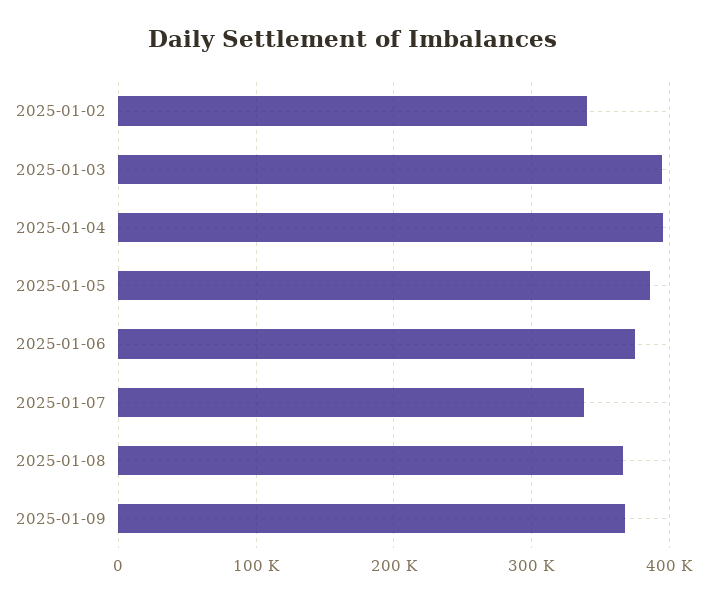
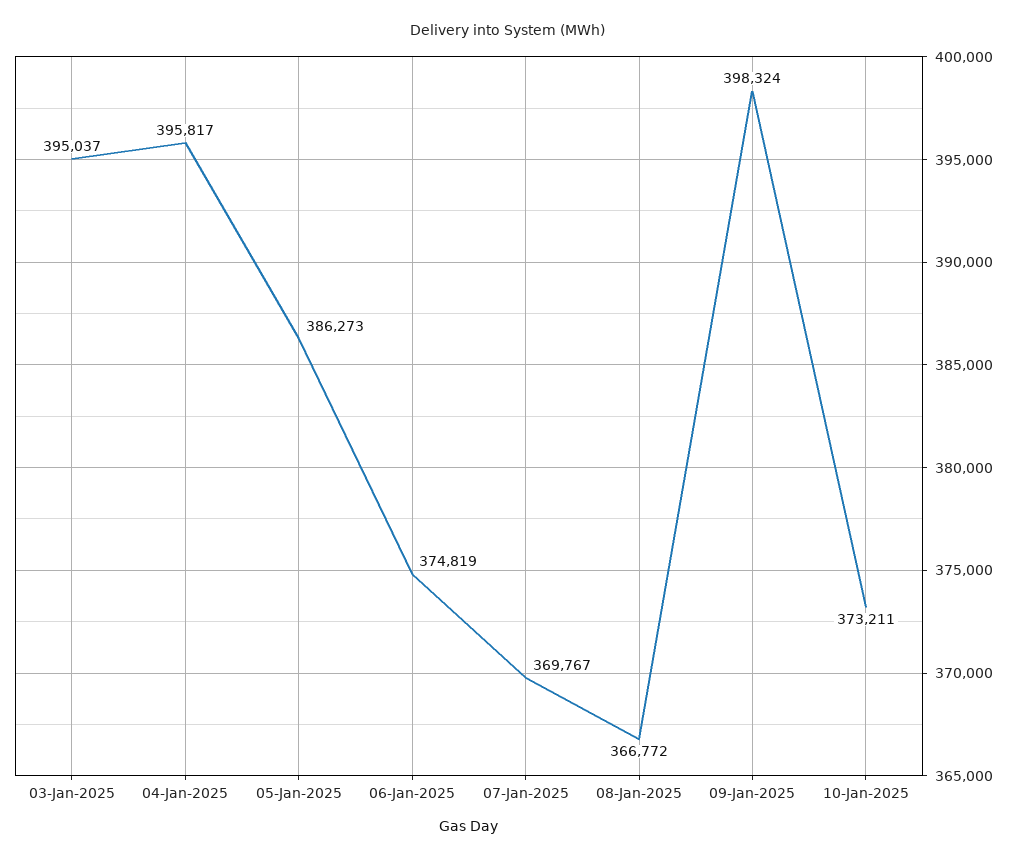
2025-01-02: 340000 -> none
2025-01-07: 340000 -> 369767
2025-01-09: 370000 -> 398324
10-Jan-2025: none -> 373211

